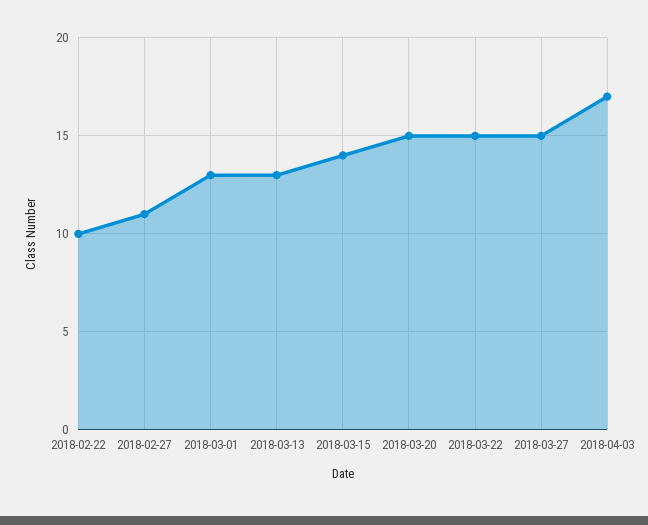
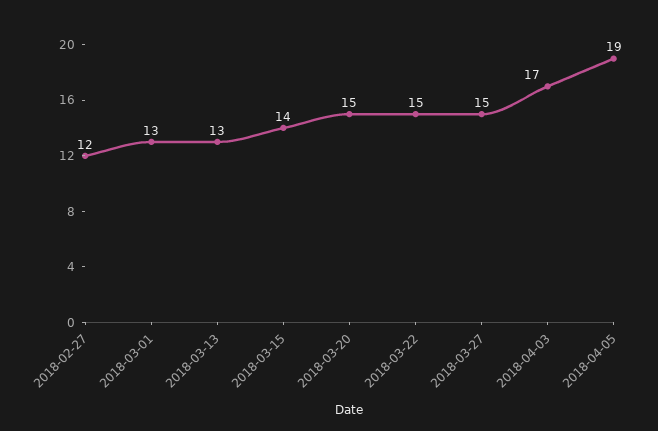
2018-02-22: 10 -> none
2018-02-27: 11 -> 12
2018-04-05: none -> 19

